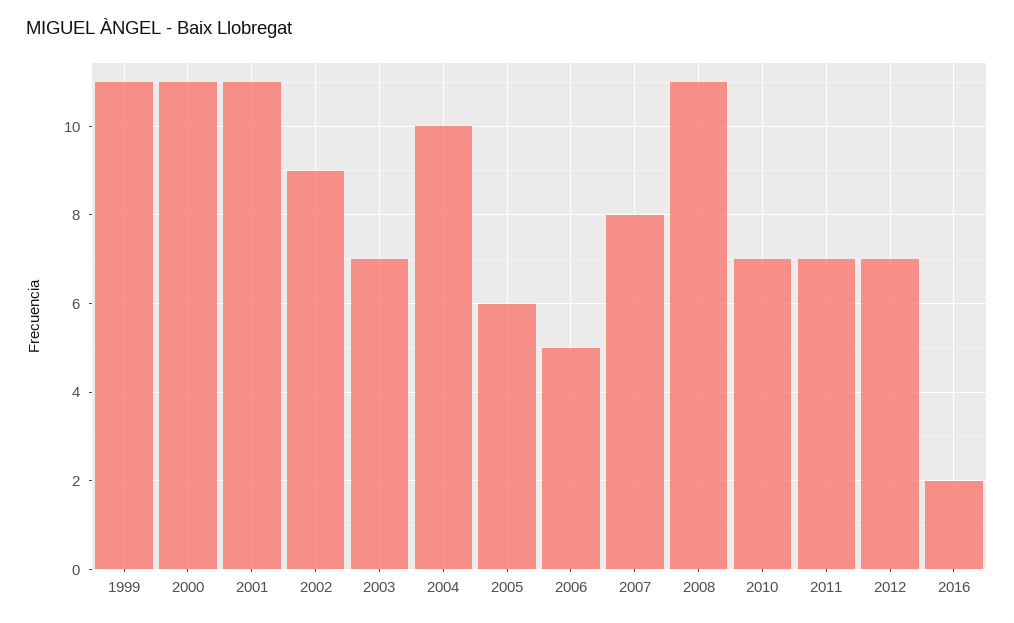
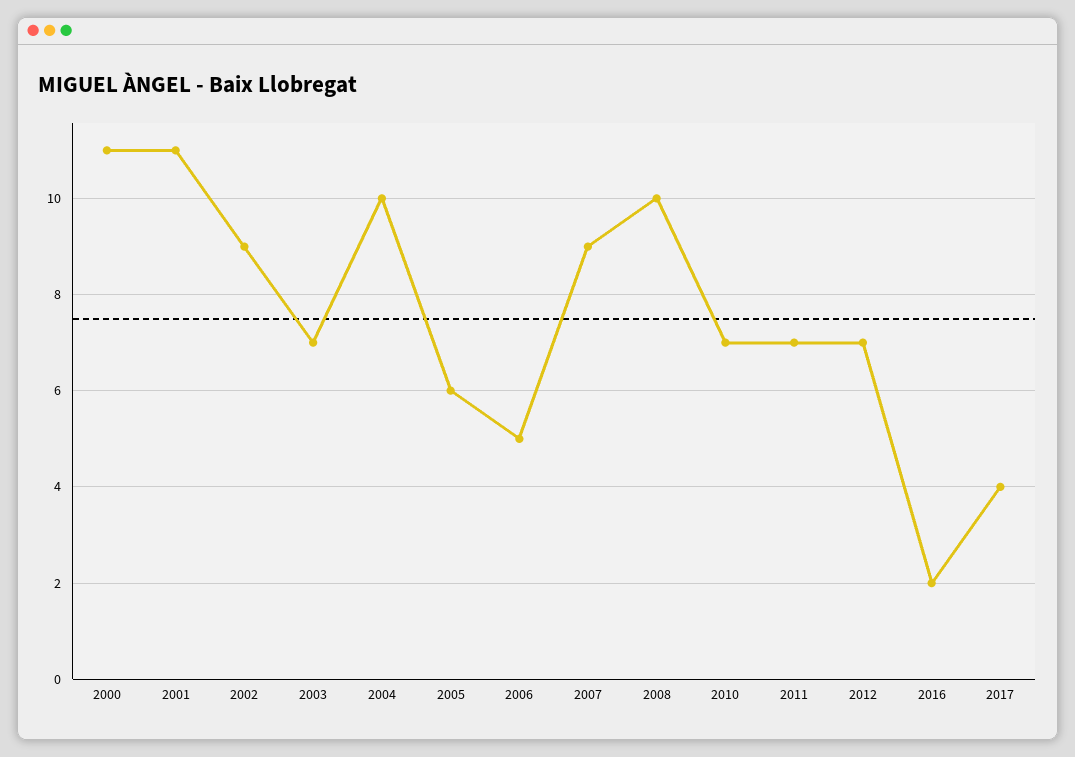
1999: 11 -> none
2007: 8 -> 9
2008: 11 -> 10
2017: none -> 4

